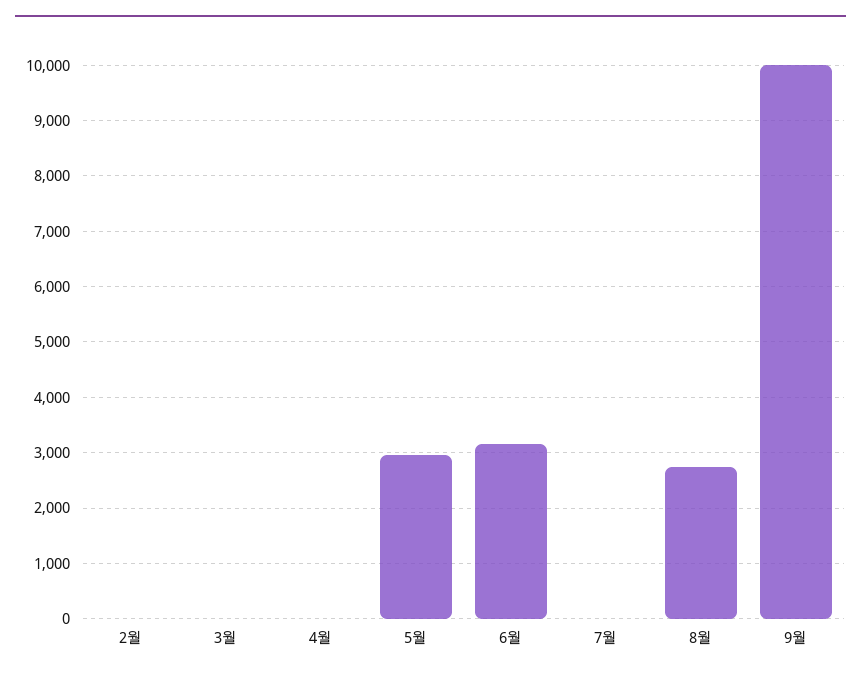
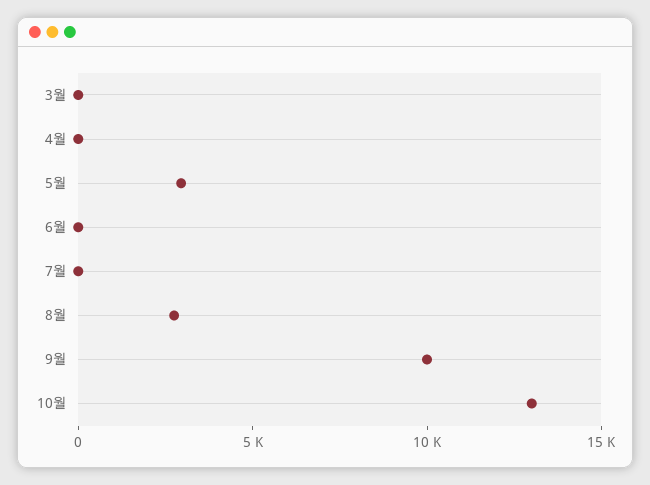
2월: 0 -> none
6월: 3200 -> 0
10월: none -> 13000

